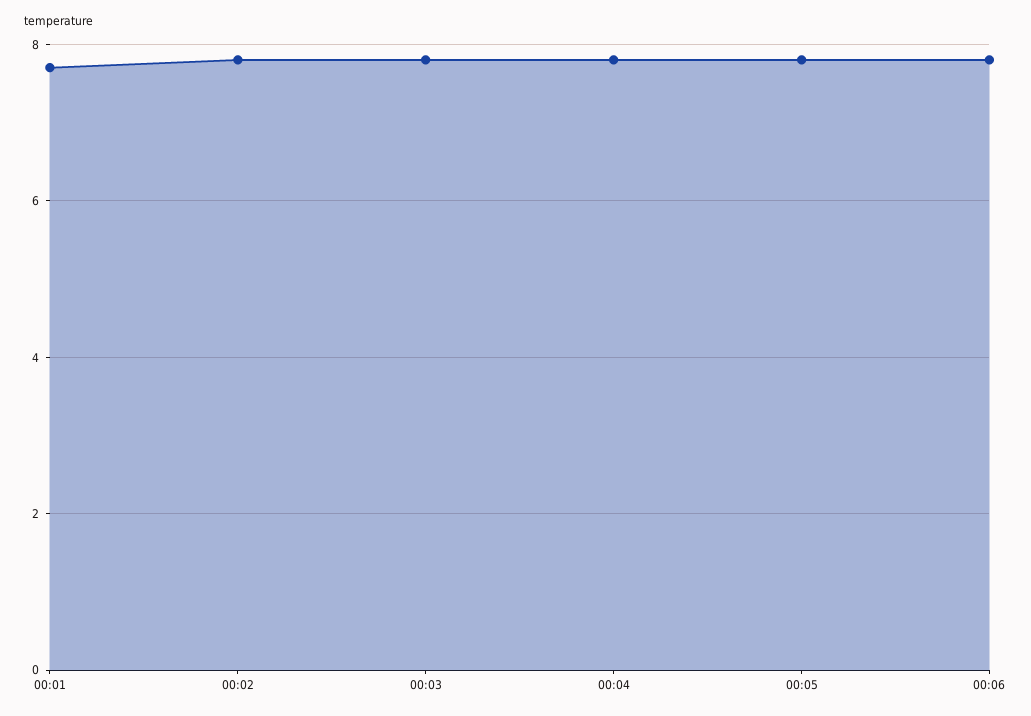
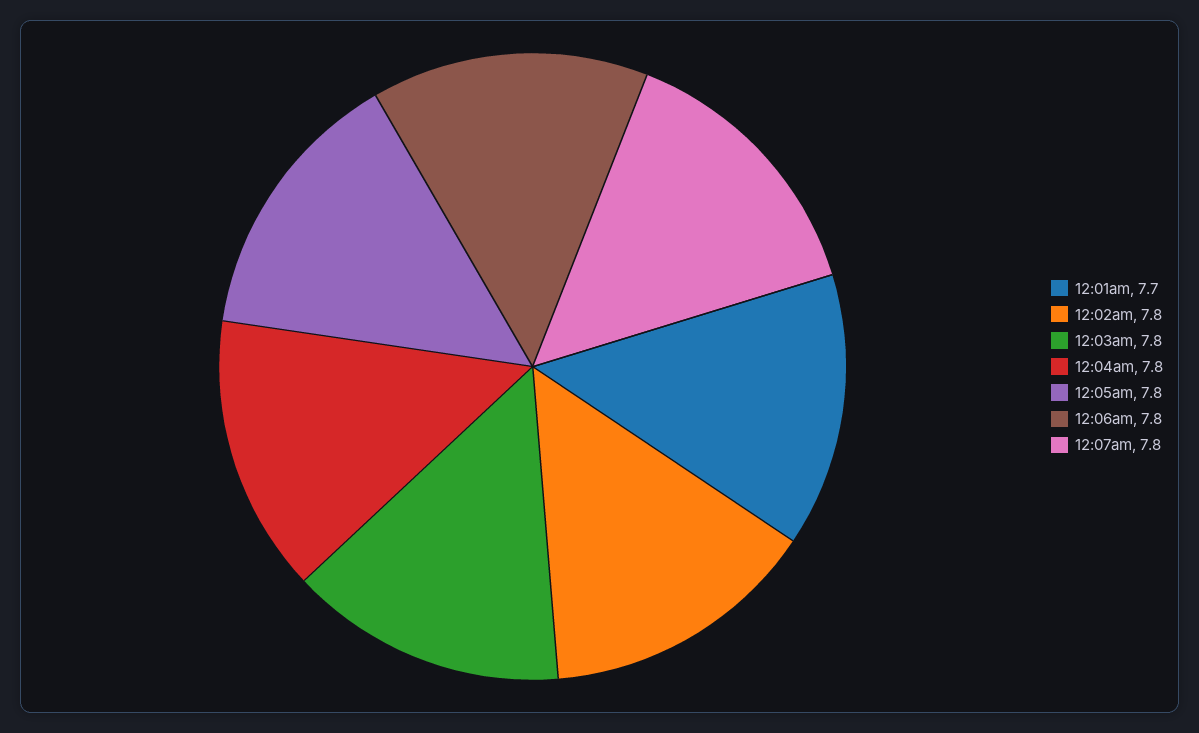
12:07am: none -> 7.8

